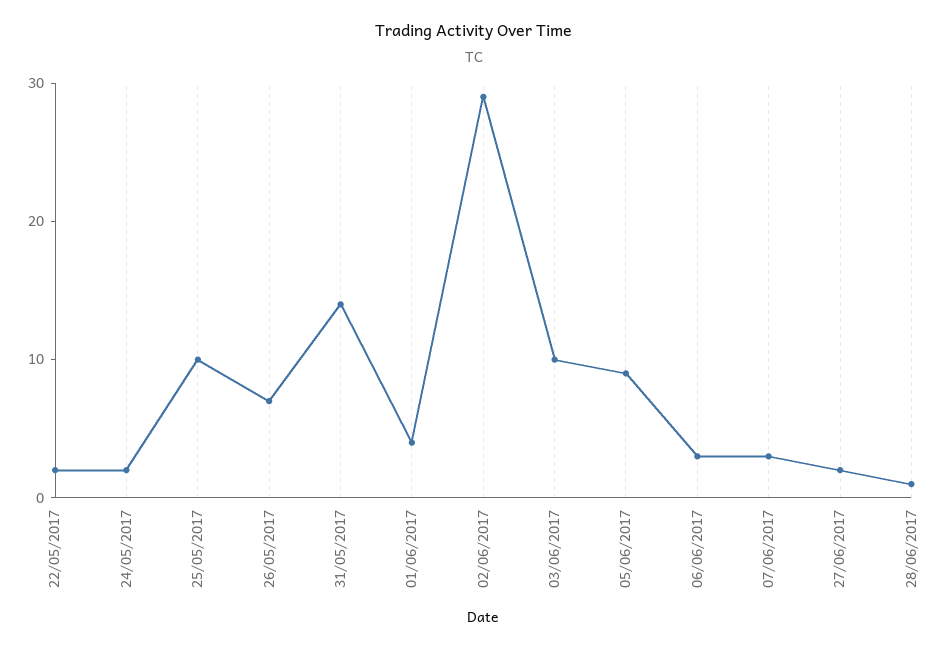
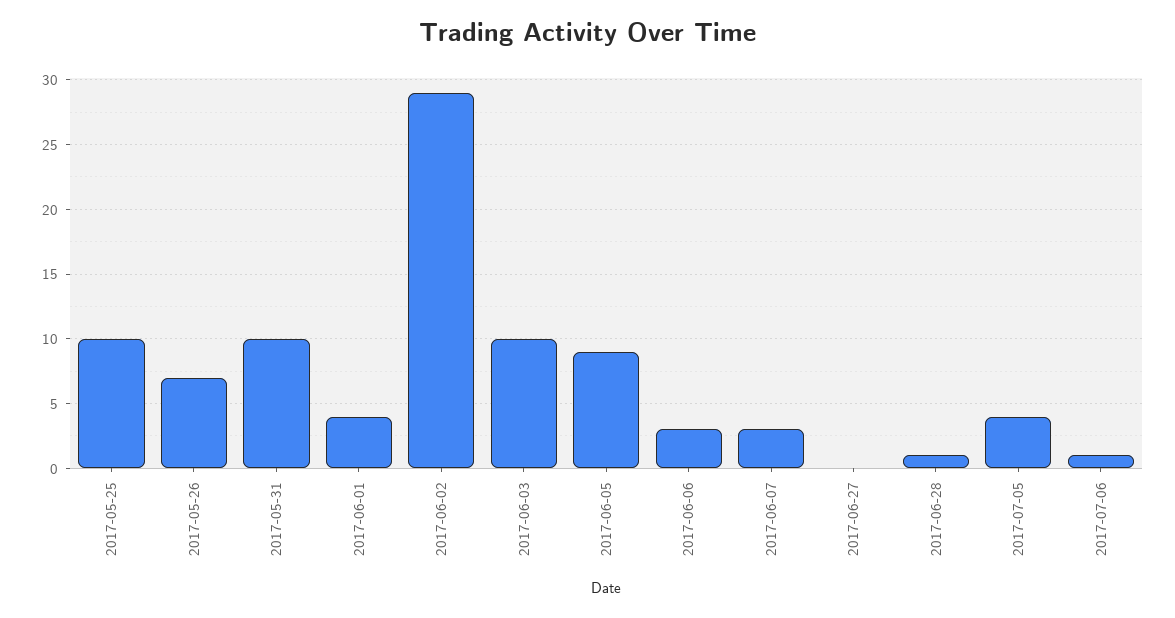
22/05/2017: 2 -> none
24/05/2017: 2 -> none
31/05/2017: 14 -> 10
27/06/2017: 2 -> 0
2017-07-05: none -> 4
2017-07-06: none -> 1

